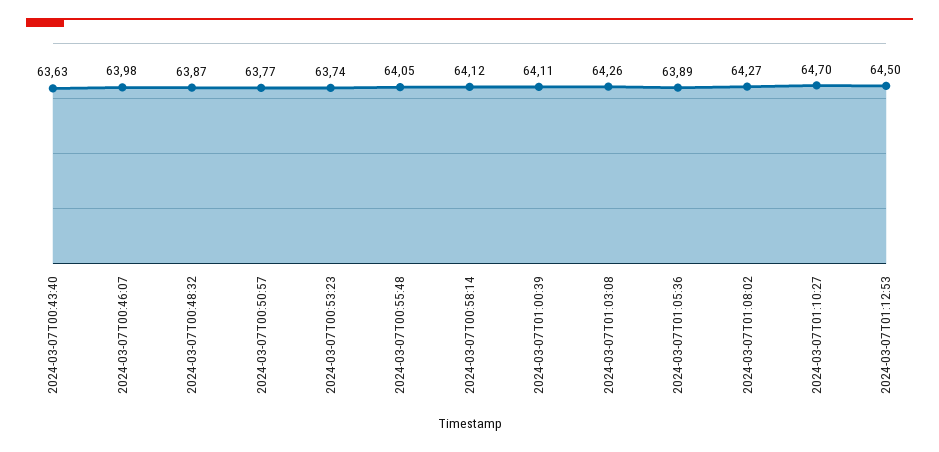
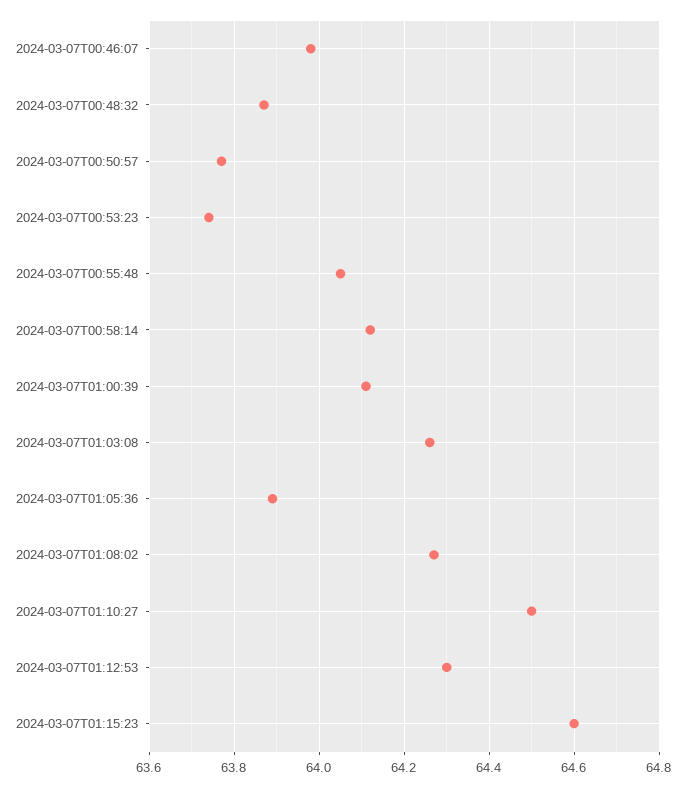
2024-03-07T00:43:40: 63.63 -> none
2024-03-07T01:10:27: 64.7 -> 64.5
2024-03-07T01:12:53: 64.5 -> 64.3
2024-03-07T01:15:23: none -> 64.6

